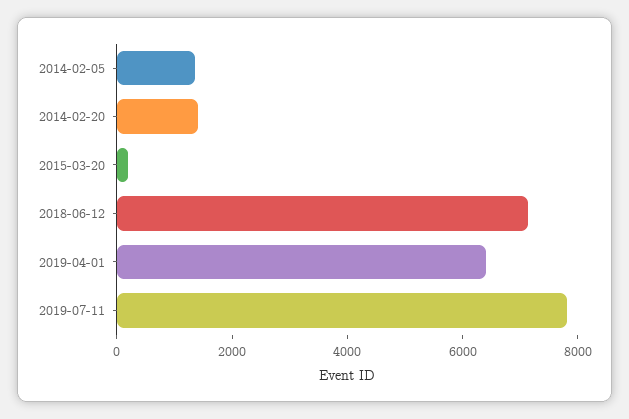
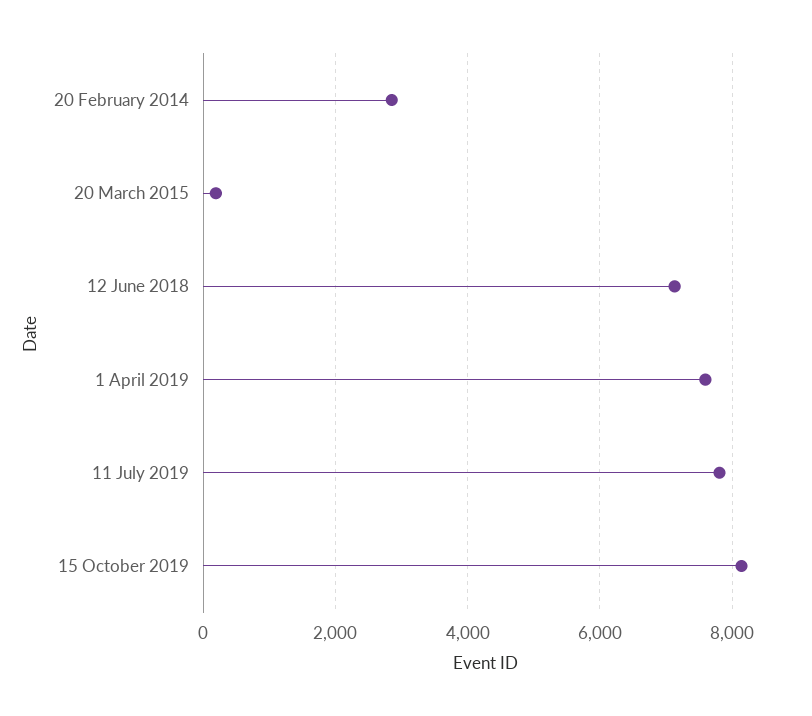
2014-02-05: 1500 -> none
2014-02-20: 1500 -> 2800
2019-04-01: 6500 -> 7600
15 October 2019: none -> 8200

